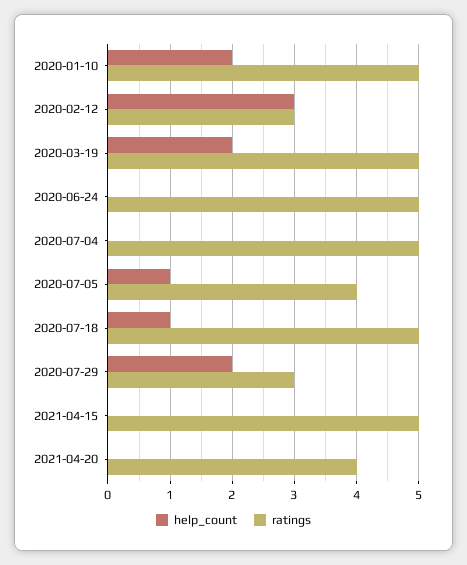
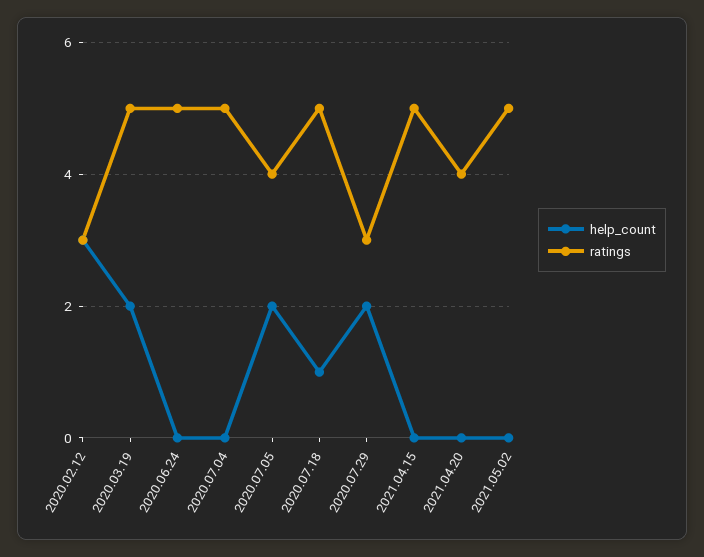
help_count, 2020-01-10: 2 -> none
ratings, 2020-01-10: 5 -> none
help_count, 2020-07-05: 1 -> 2
help_count, 2021.05.02: none -> 0
ratings, 2021.05.02: none -> 5

